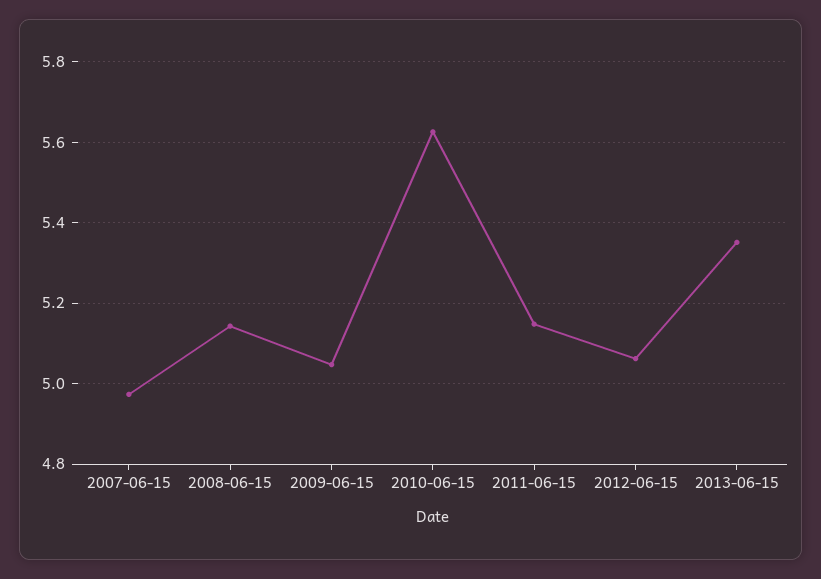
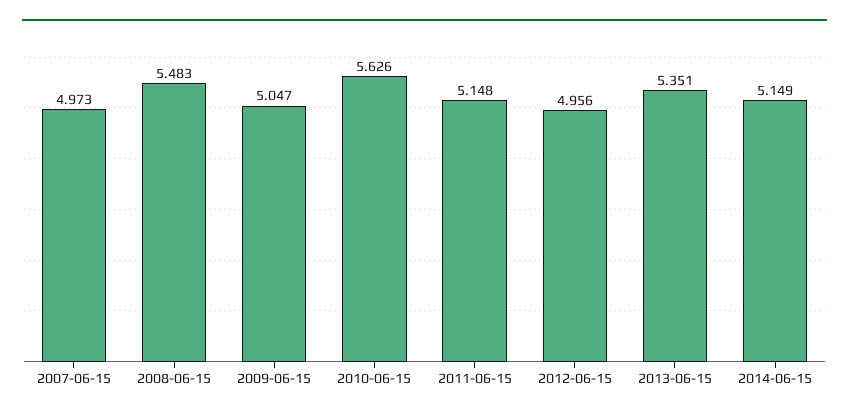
2008-06-15: 5.14 -> 5.483
2012-06-15: 5.06 -> 4.956
2014-06-15: none -> 5.149

